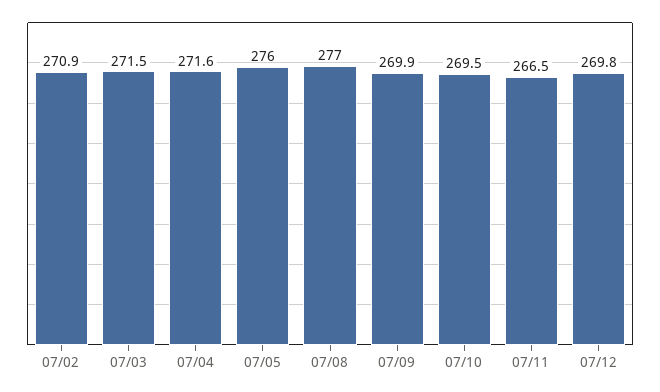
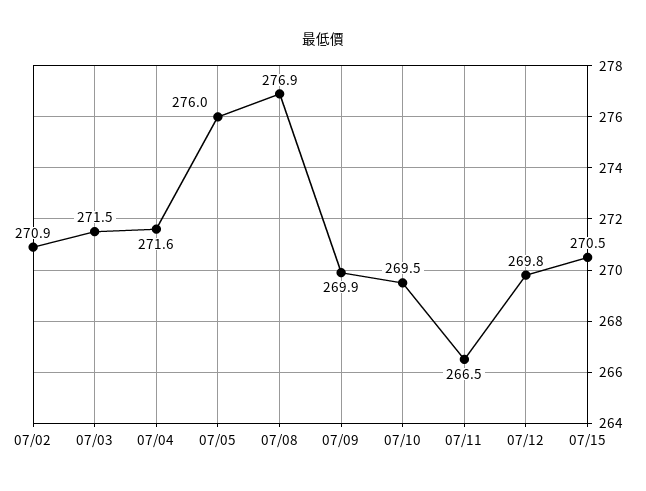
07/08: 277 -> 276.9
07/15: none -> 270.5

